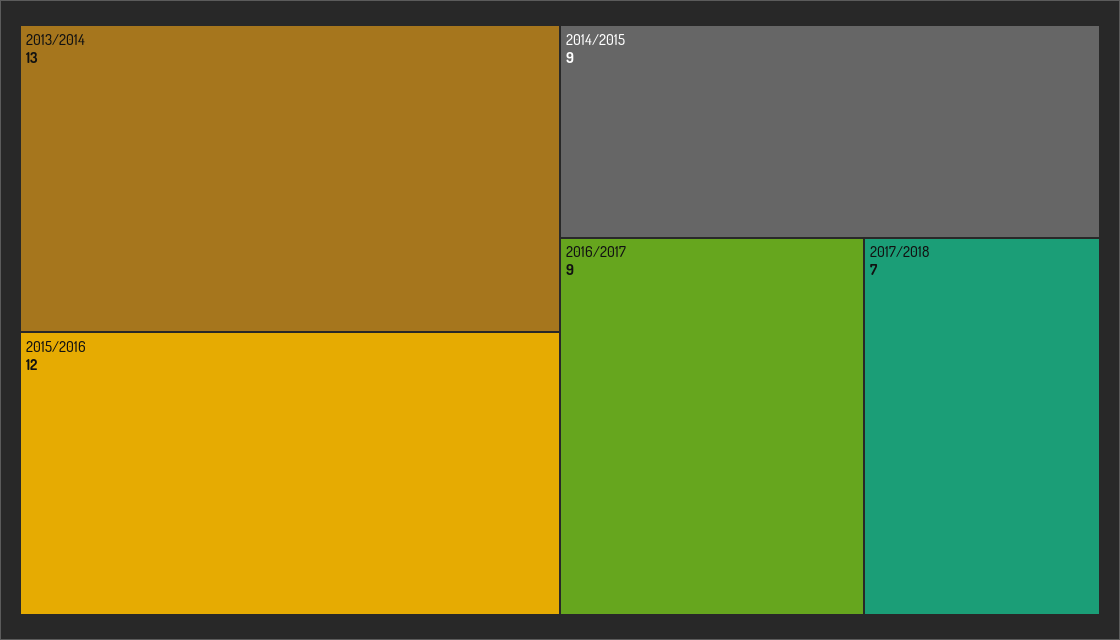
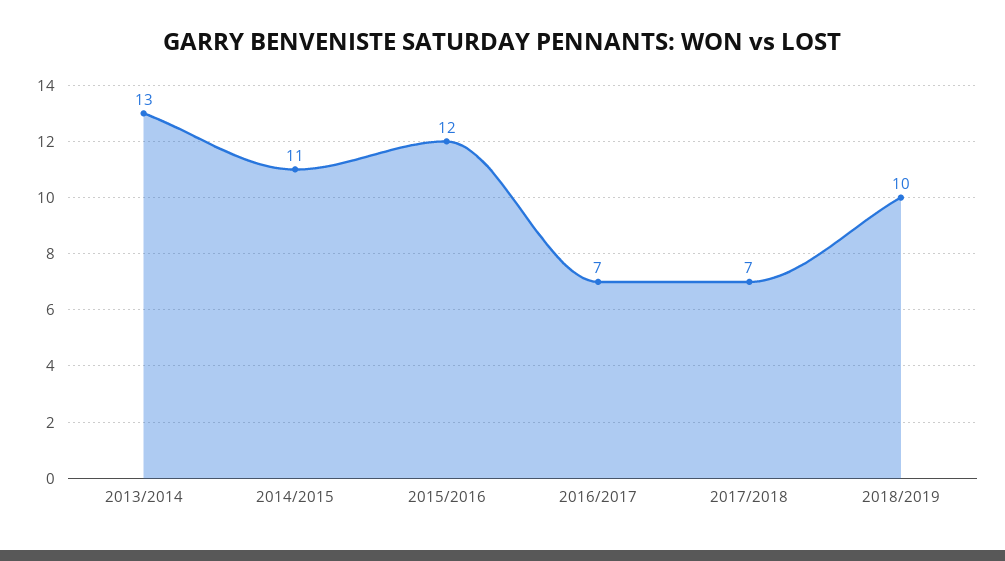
2014/2015: 9 -> 11
2016/2017: 9 -> 7
2018/2019: none -> 10

